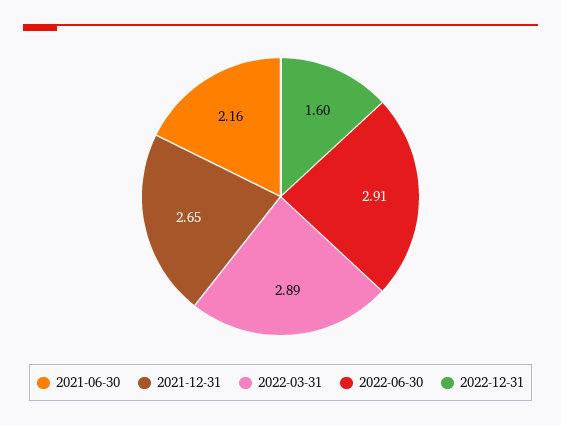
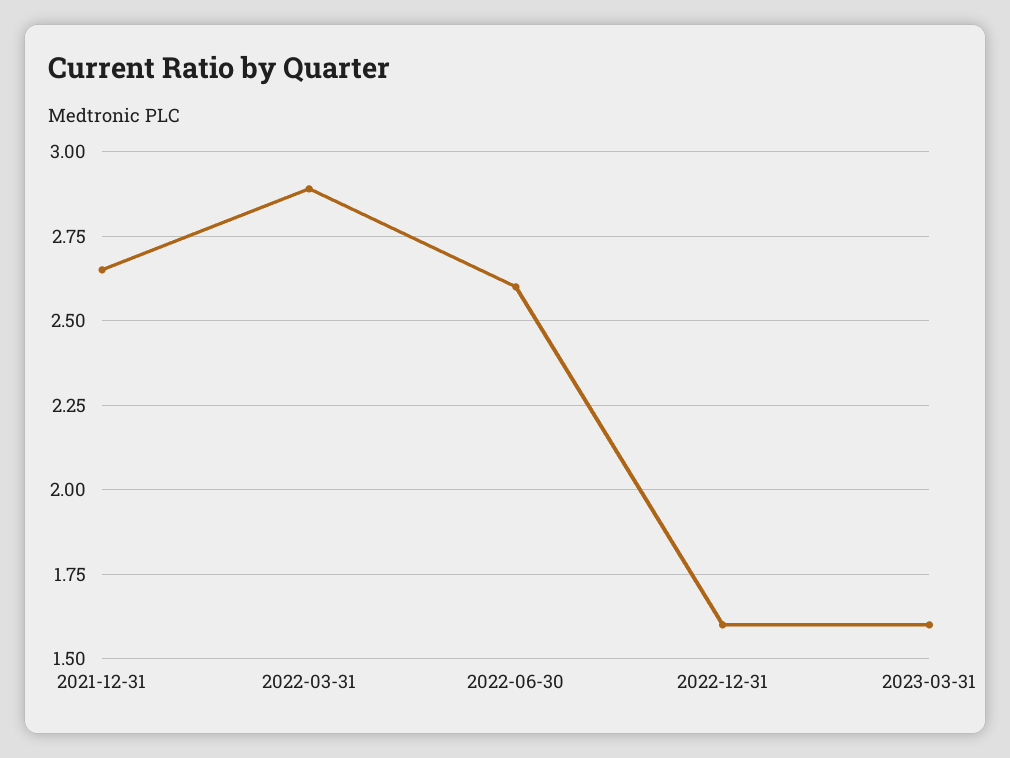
2021-06-30: 2.16 -> none
2022-06-30: 2.91 -> 2.6
2023-03-31: none -> 1.6

